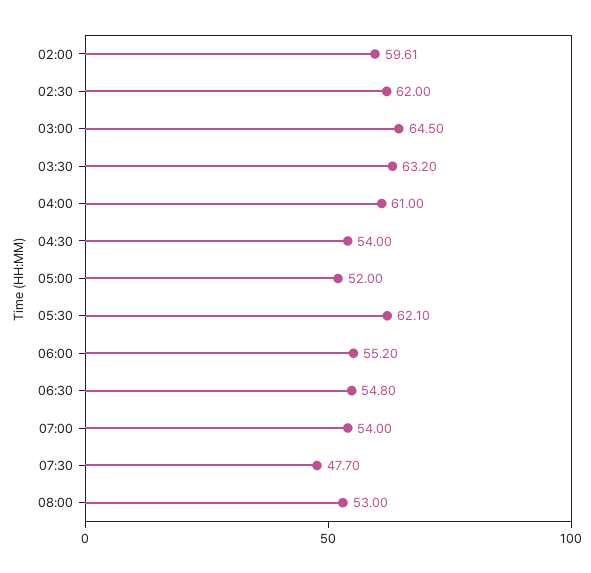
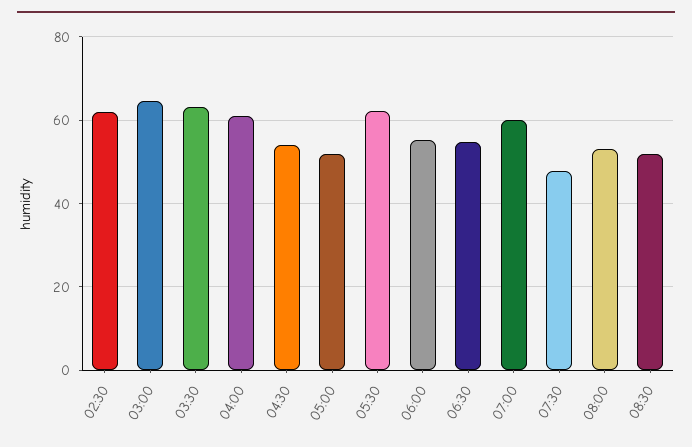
02:00: 59.61 -> none
07:00: 54 -> 60
08:30: none -> 52

